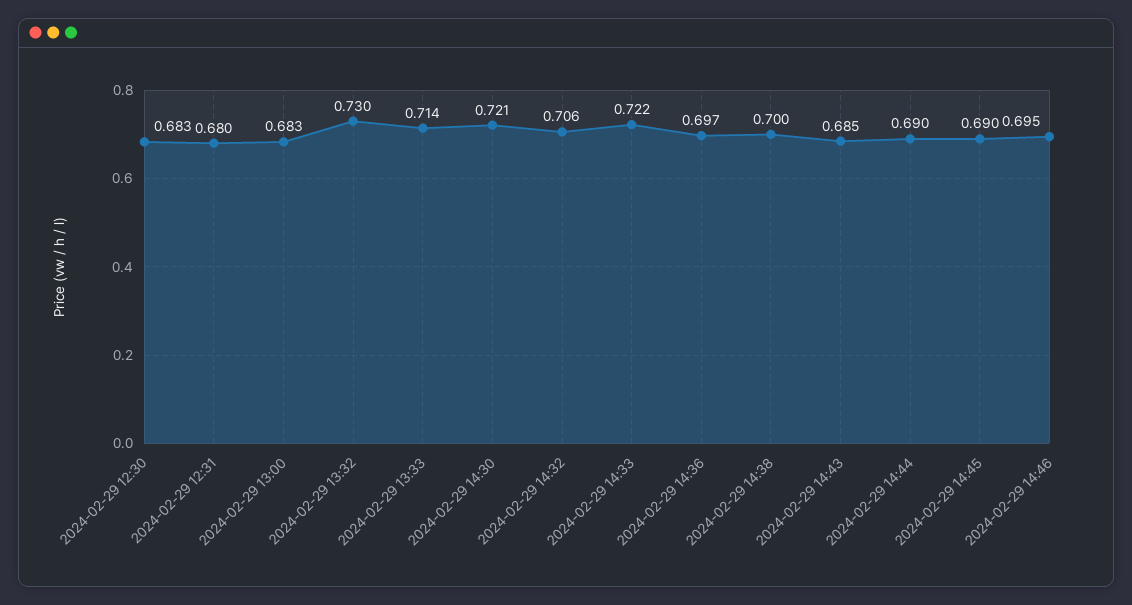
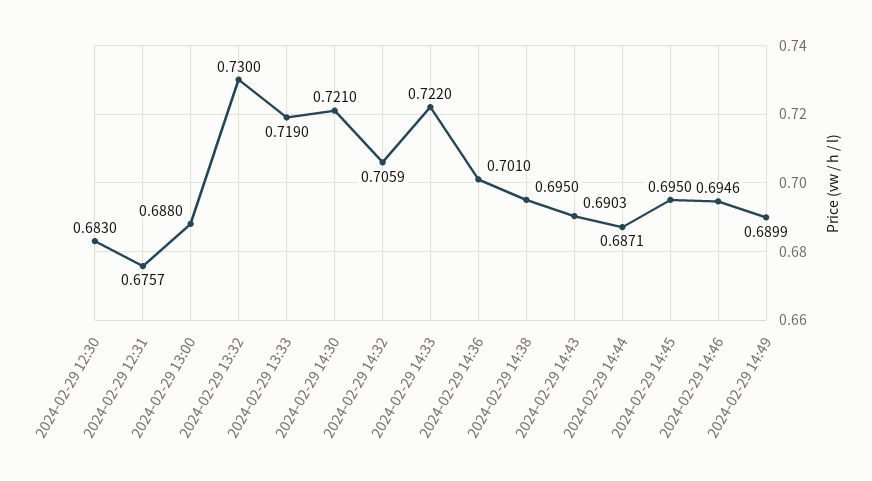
2024-02-29 12:31: 0.68 -> 0.6757
2024-02-29 13:00: 0.683 -> 0.688
2024-02-29 13:33: 0.714 -> 0.719
2024-02-29 14:36: 0.697 -> 0.701
2024-02-29 14:38: 0.7 -> 0.695
2024-02-29 14:43: 0.685 -> 0.6903
2024-02-29 14:44: 0.69 -> 0.6871
2024-02-29 14:45: 0.69 -> 0.695
2024-02-29 14:49: none -> 0.6899

